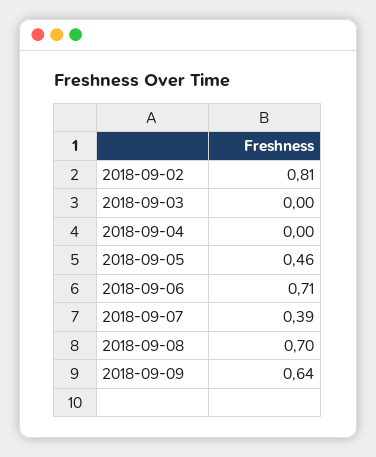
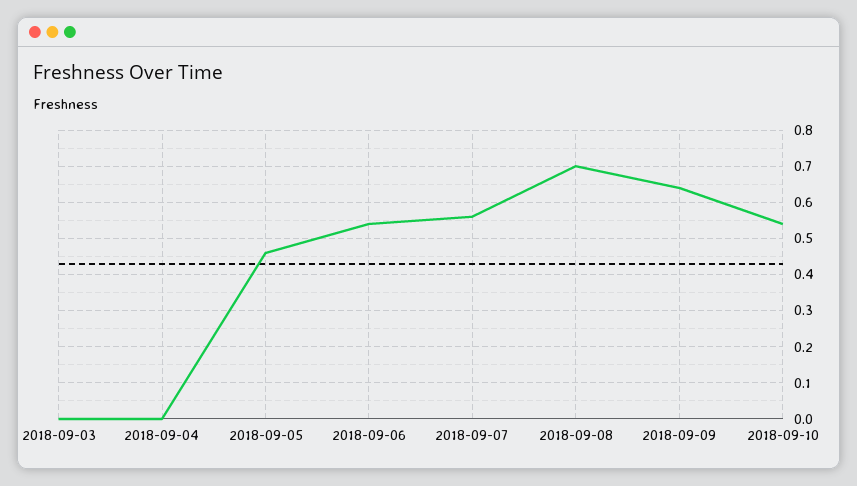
2018-09-02: 0.81 -> none
2018-09-06: 0.71 -> 0.55
2018-09-07: 0.39 -> 0.55
2018-09-10: none -> 0.55

